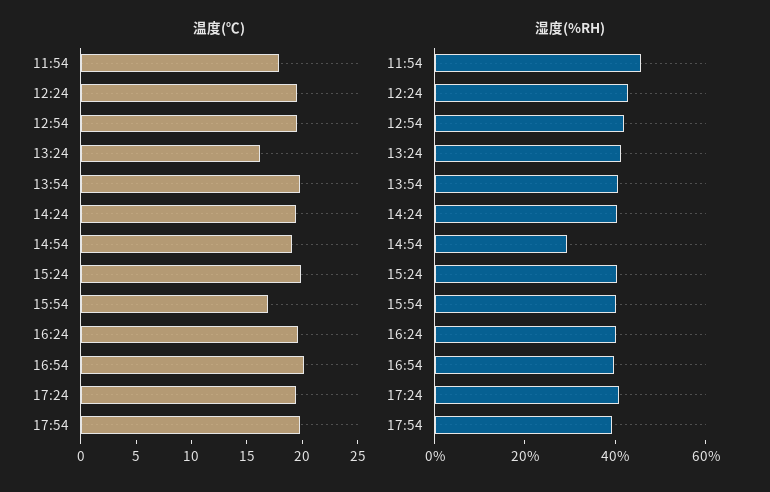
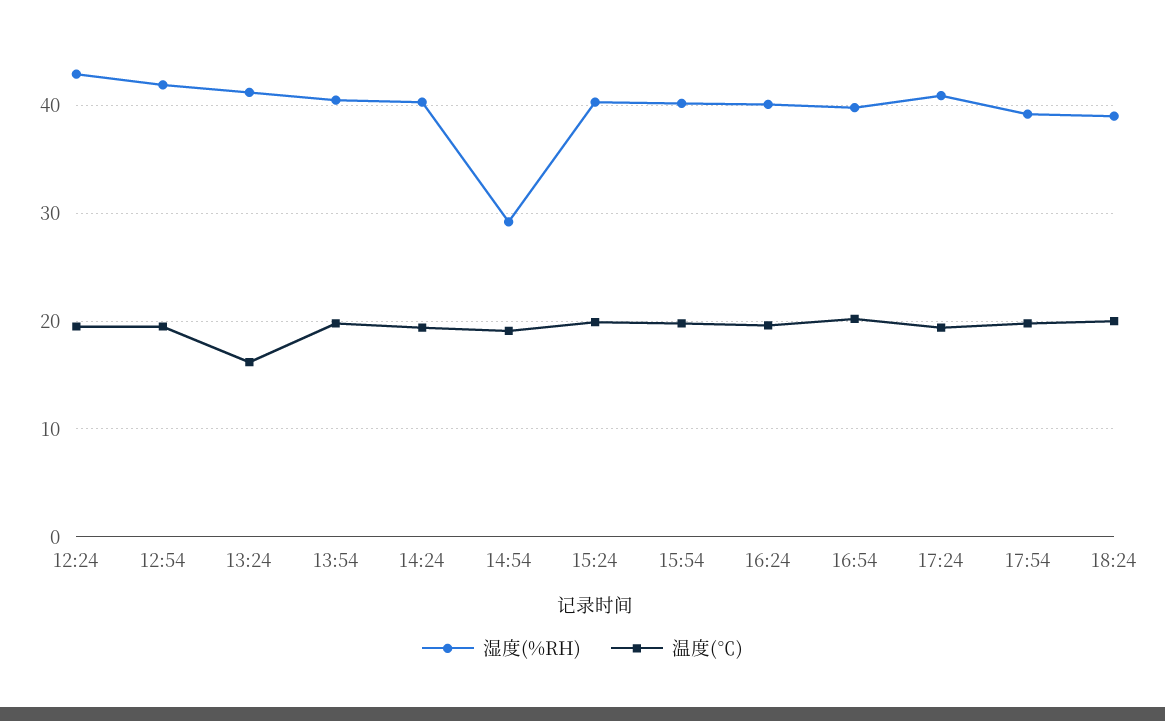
温度(℃), 11:54: 18 -> none
温度(℃), 15:54: 17 -> 20
湿度(%RH), 11:54: 45 -> none
湿度(%RH), 18:24: none -> 39
温度(℃), 18:24: none -> 20

